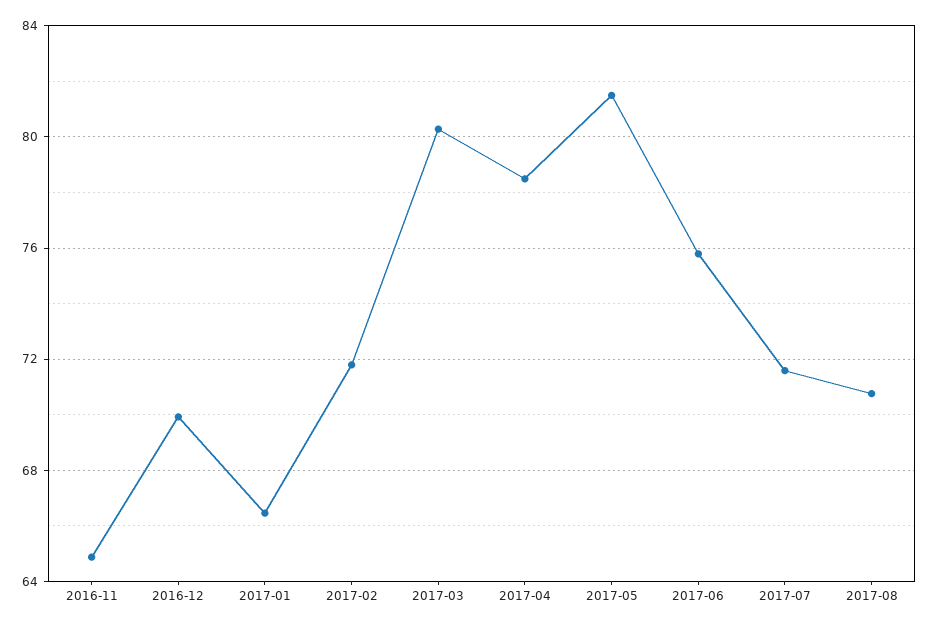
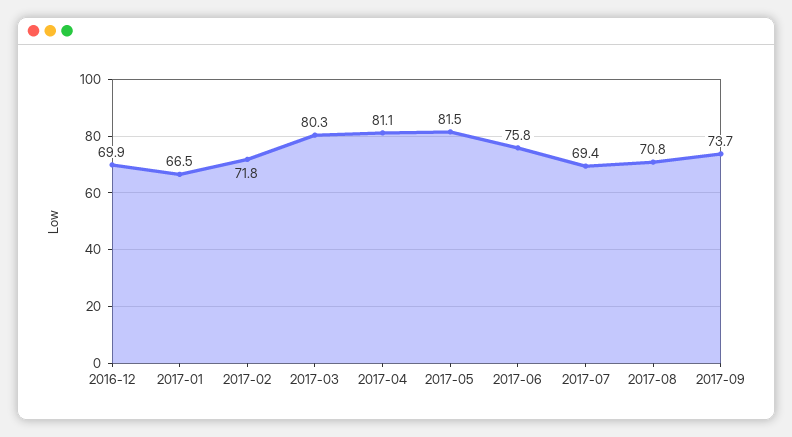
2016-11: 65 -> none
2017-04: 78.5 -> 81.1
2017-07: 71.5 -> 69.4
2017-09: none -> 73.7

